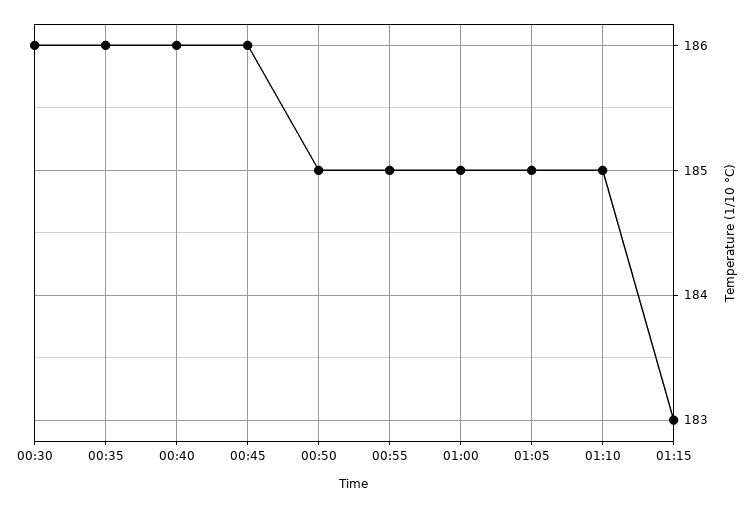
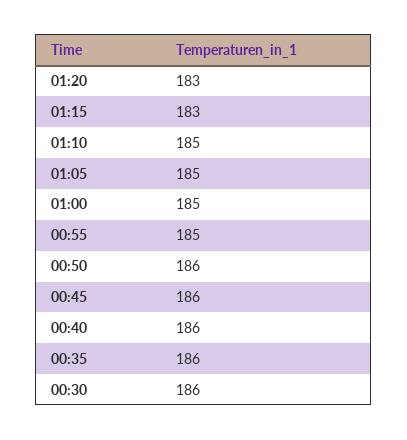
00:50: 185 -> 186
01:20: none -> 183

